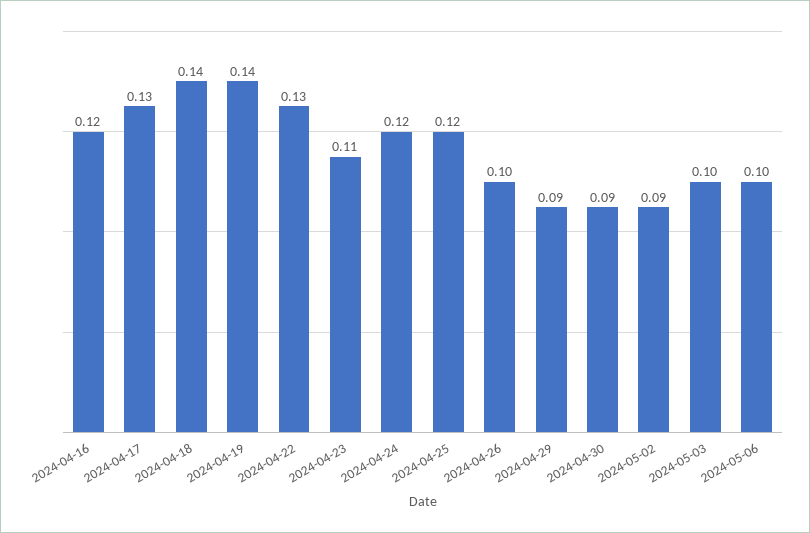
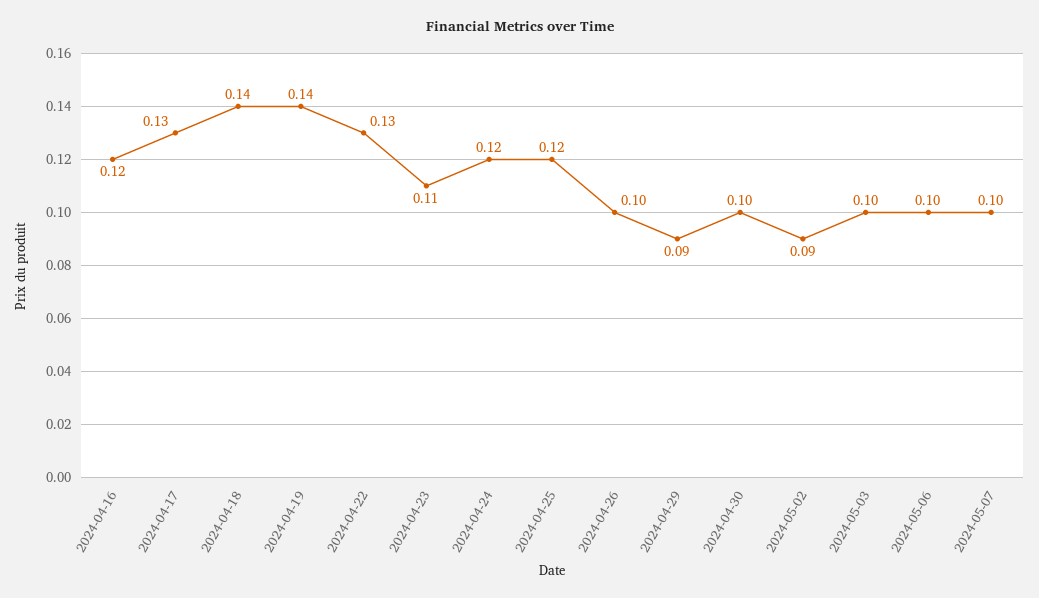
2024-04-30: 0.09 -> 0.1
2024-05-07: none -> 0.1

